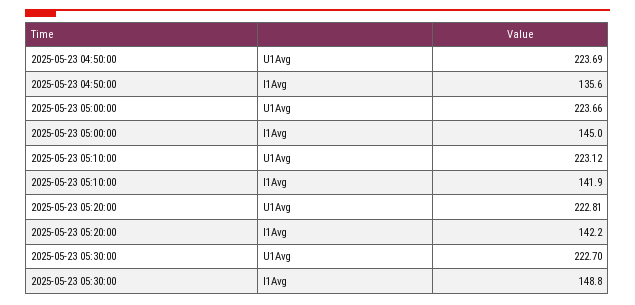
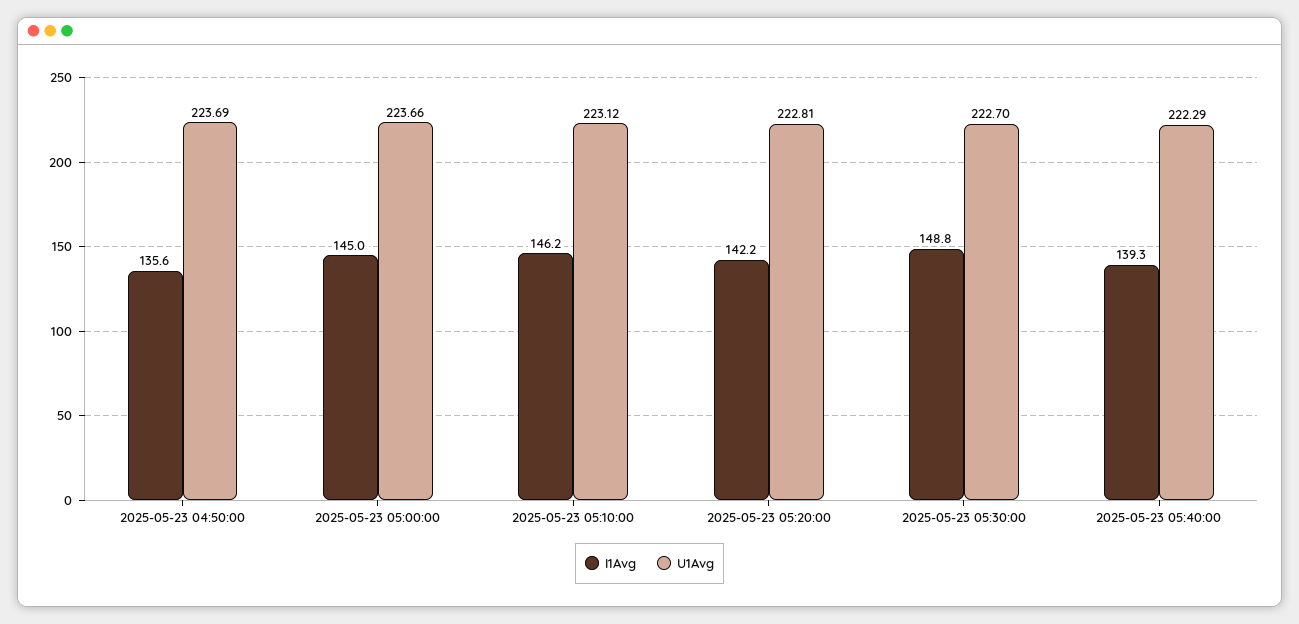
I1Avg, 2025-05-23 05:10:00: 141.9 -> 146.2
I1Avg, 2025-05-23 05:40:00: none -> 139.3
U1Avg, 2025-05-23 05:40:00: none -> 222.29

